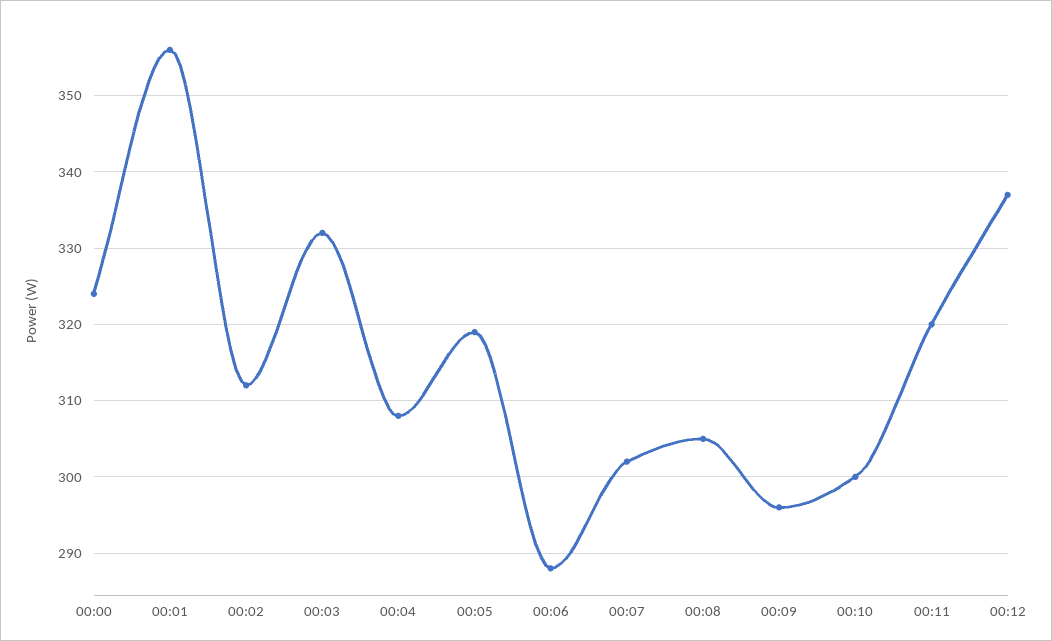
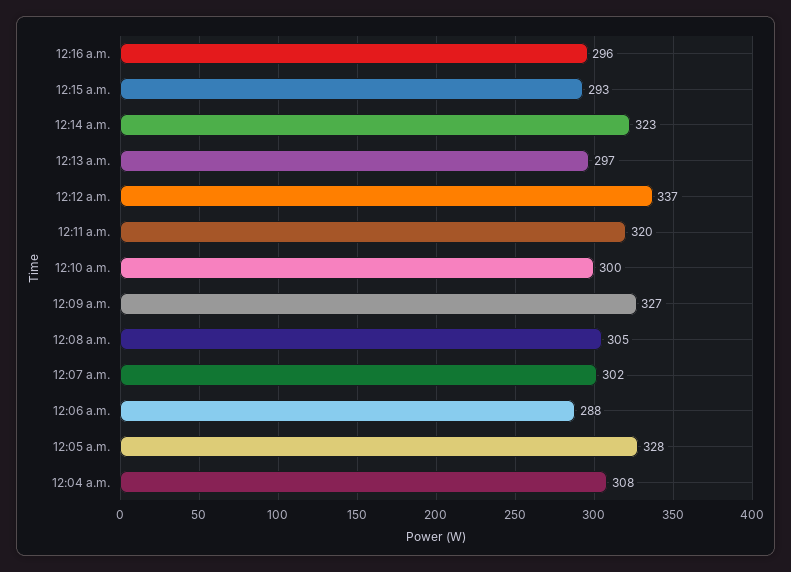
00:00: 324 -> none
00:01: 356 -> none
00:02: 312 -> none
00:03: 332 -> none
00:05: 319 -> 328
00:09: 296 -> 327
12:16 a.m.: none -> 296
12:15 a.m.: none -> 293
12:14 a.m.: none -> 323
12:13 a.m.: none -> 297

